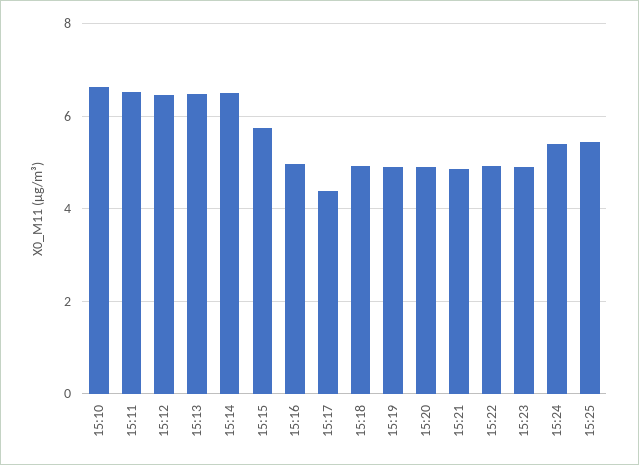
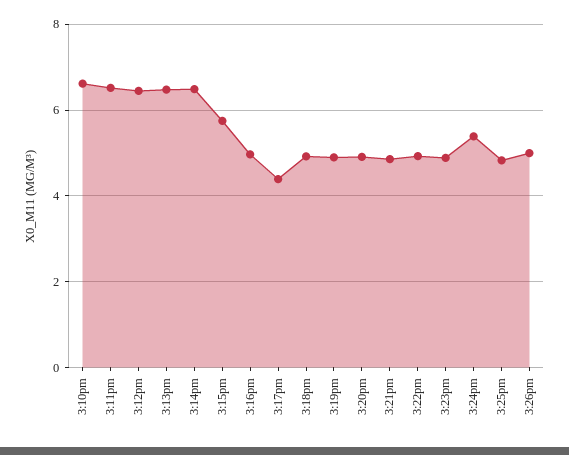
15:25: 5.4 -> 4.8
3:26pm: none -> 5

